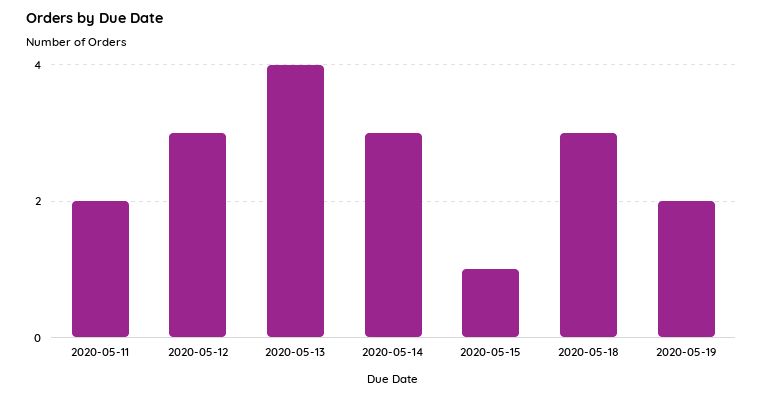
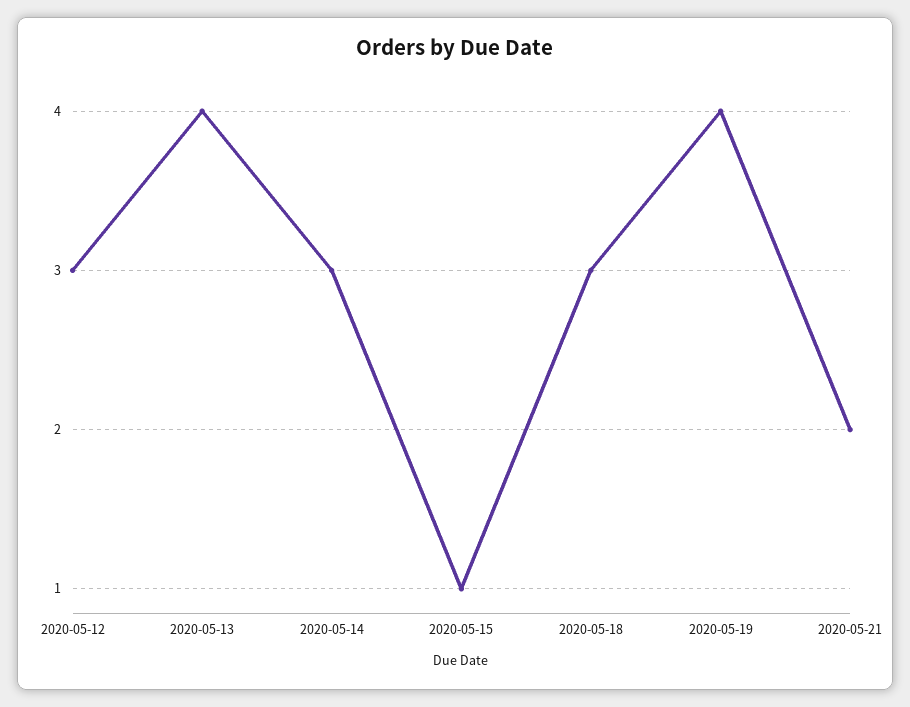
2020-05-11: 2 -> none
2020-05-19: 2 -> 4
2020-05-21: none -> 2

